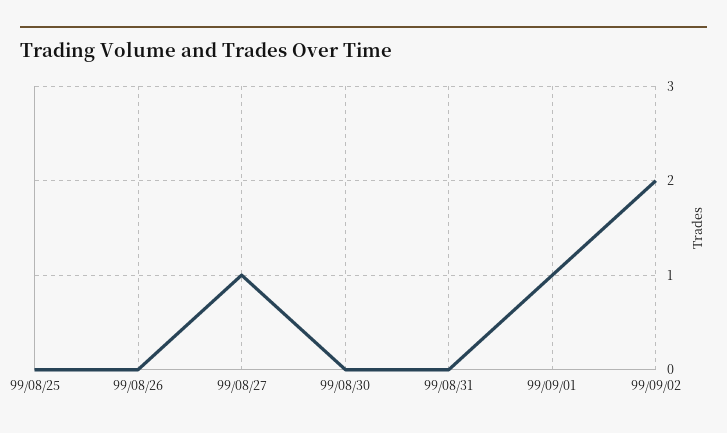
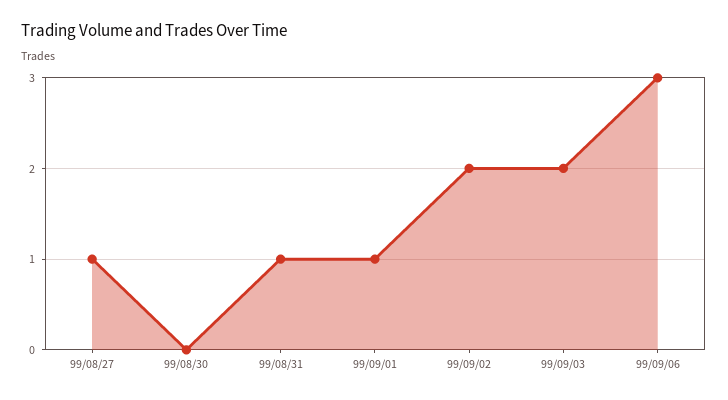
99/08/25: 0 -> none
99/08/26: 0 -> none
99/08/31: 0 -> 1
99/09/03: none -> 2
99/09/06: none -> 3

